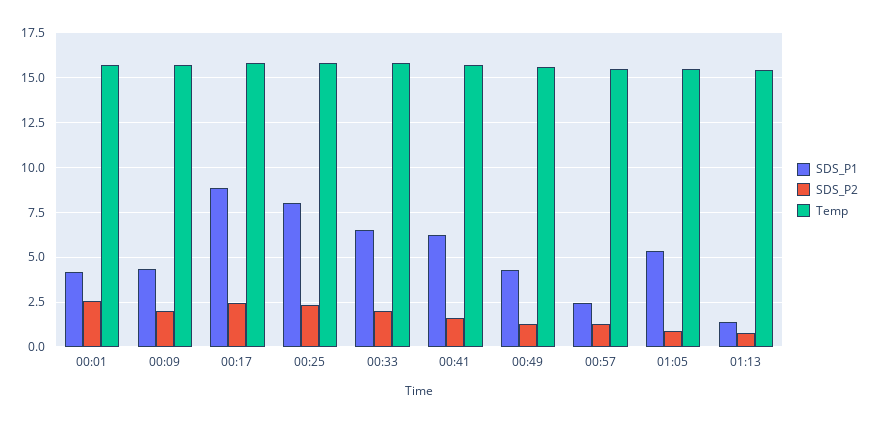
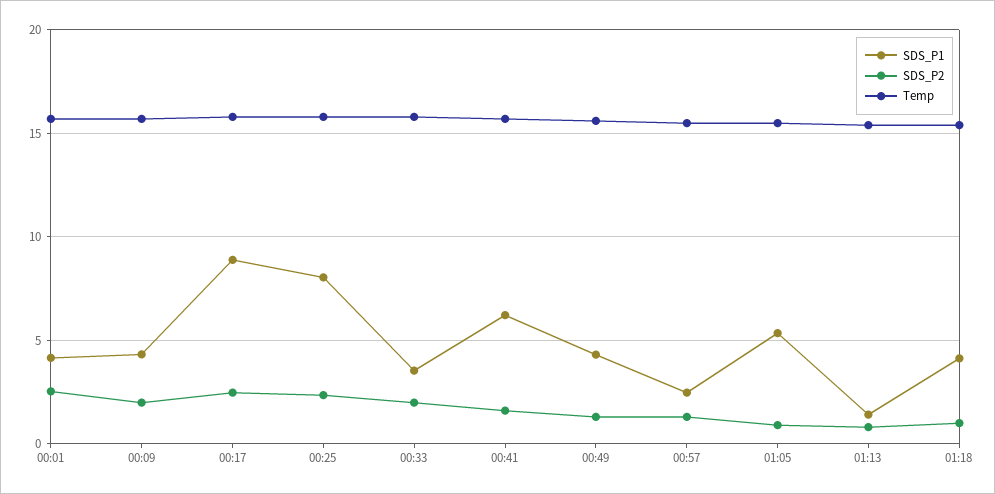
SDS_P1, 00:33: 6.5 -> 3.5
SDS_P1, 01:18: none -> 4
SDS_P2, 01:18: none -> 1
Temp, 01:18: none -> 15.5

